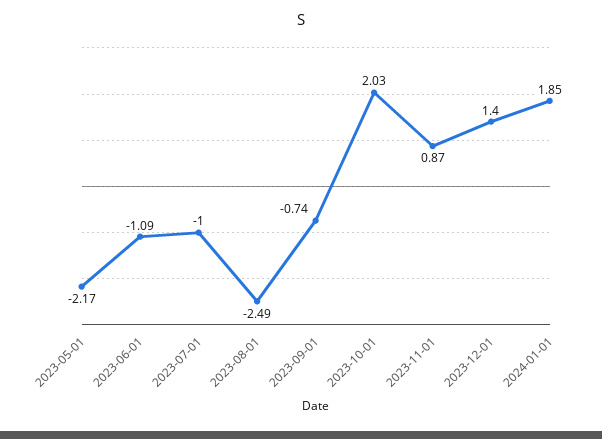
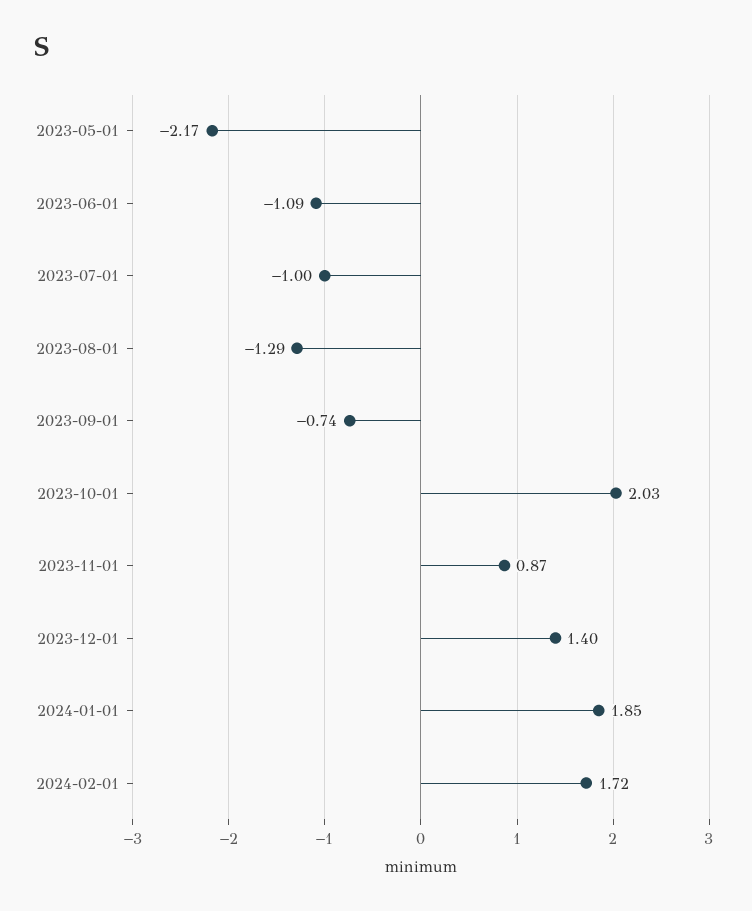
2023-08-01: -2.49 -> -1.29
2024-02-01: none -> 1.72

